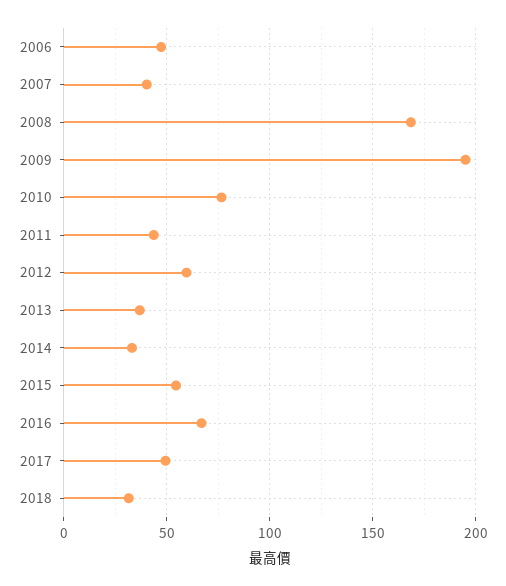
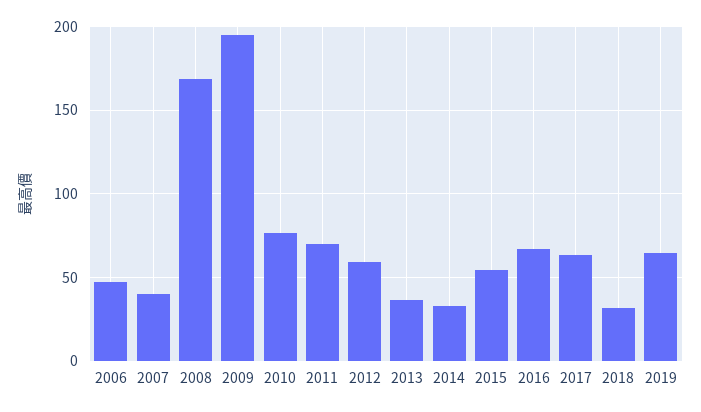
2011: 45 -> 70
2017: 50 -> 65
2019: none -> 65

